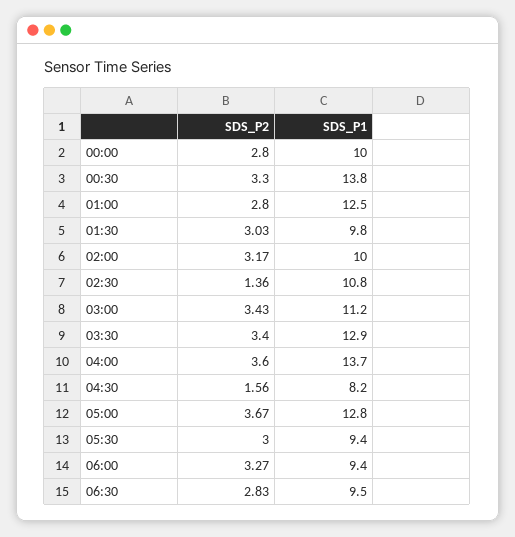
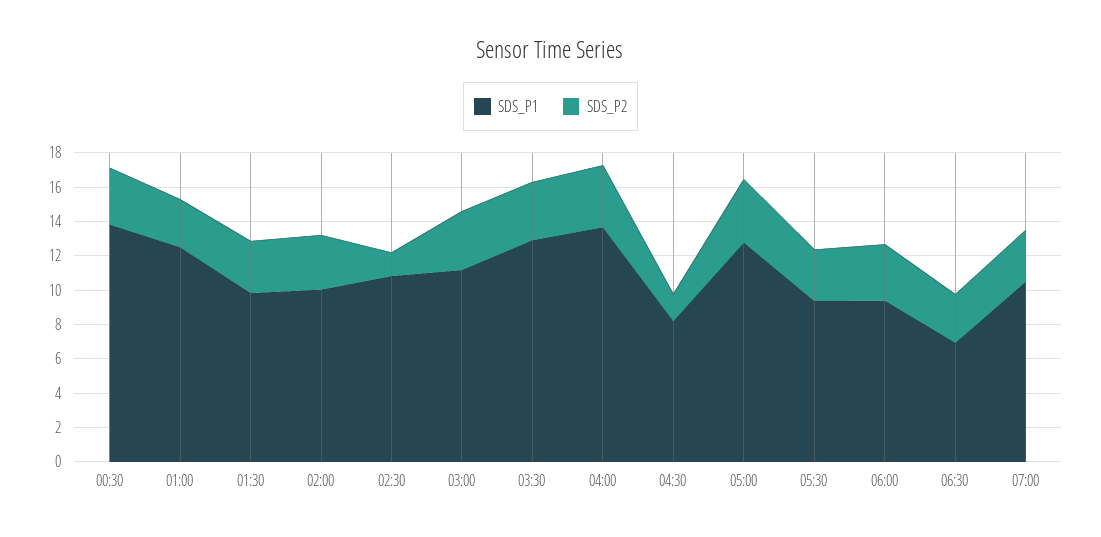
SDS_P2, 00:00: 2.8 -> none
SDS_P1, 00:00: 10 -> none
SDS_P1, 06:30: 9.5 -> 7
SDS_P1, 07:00: none -> 10.5
SDS_P2, 07:00: none -> 3

